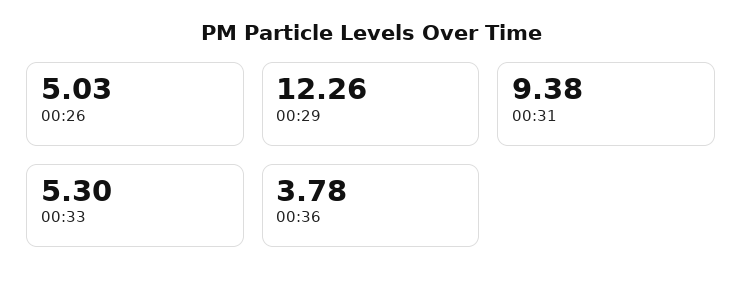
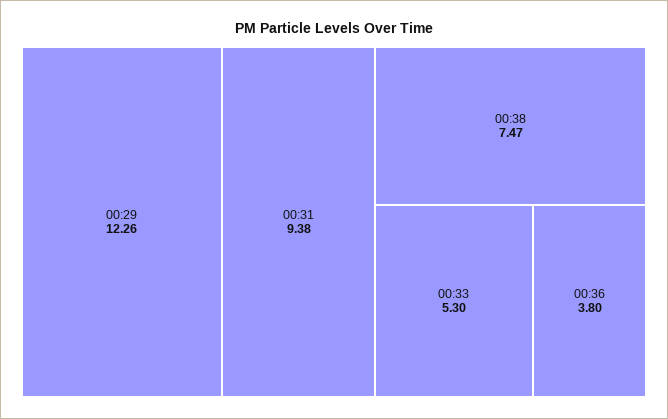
00:26: 5.03 -> none
00:36: 3.78 -> 3.8
00:38: none -> 7.47

